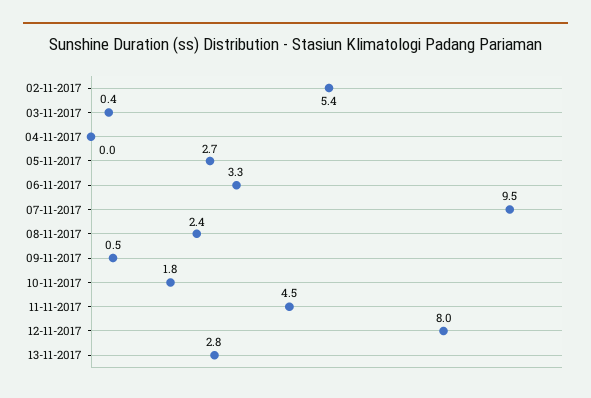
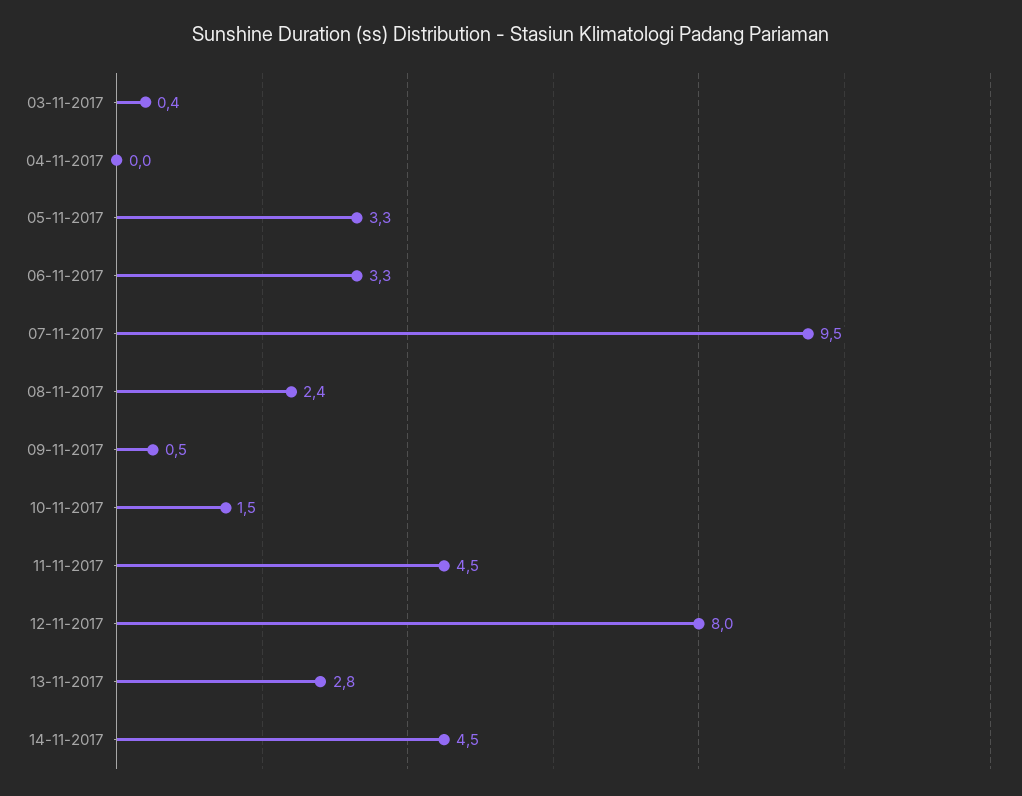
02-11-2017: 5.4 -> none
05-11-2017: 2.7 -> 3.3
10-11-2017: 1.8 -> 1.5
14-11-2017: none -> 4.5

